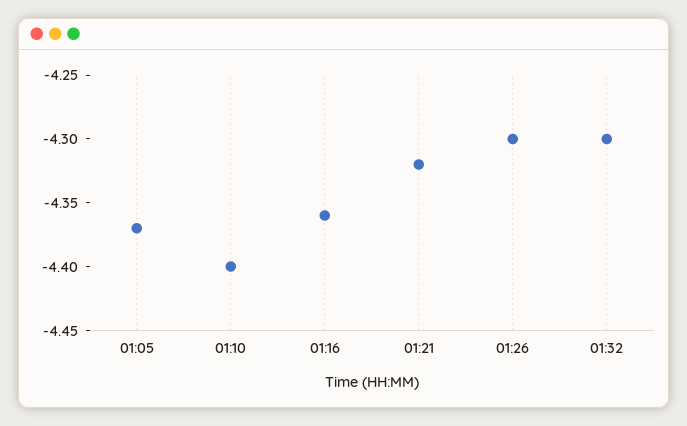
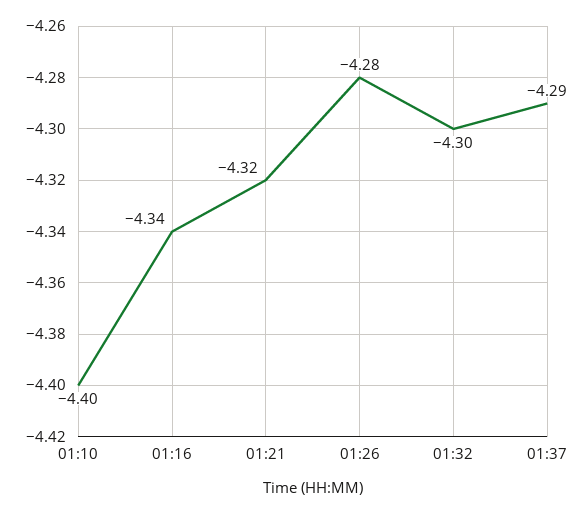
01:05: -4.37 -> none
01:16: -4.36 -> -4.34
01:26: -4.3 -> -4.28
01:37: none -> -4.29

